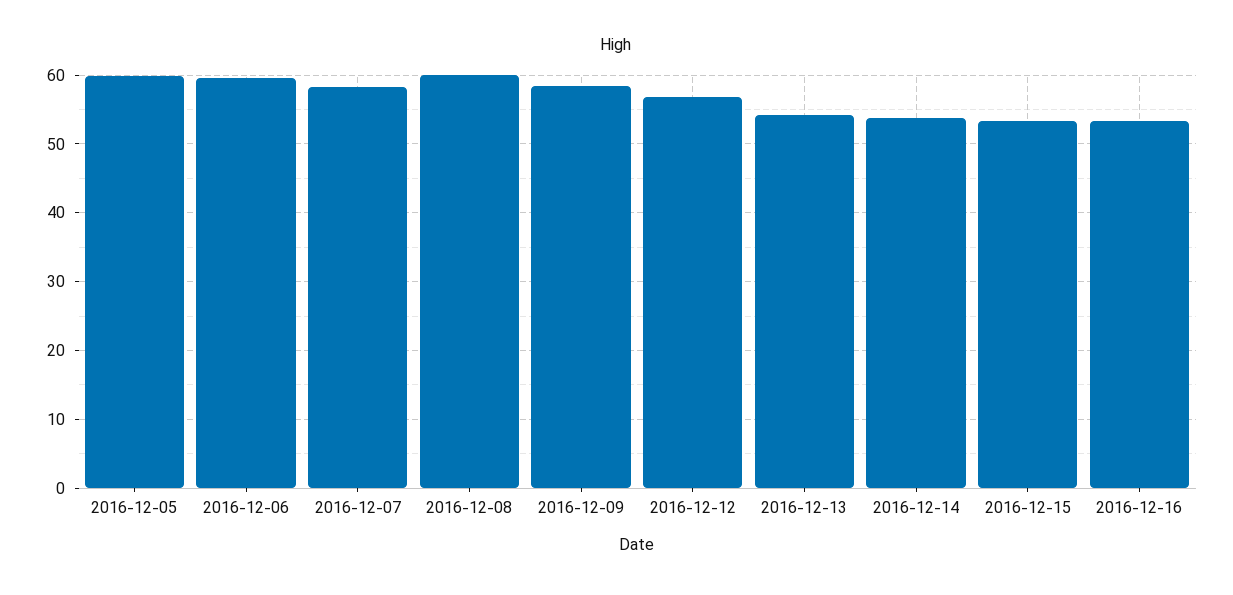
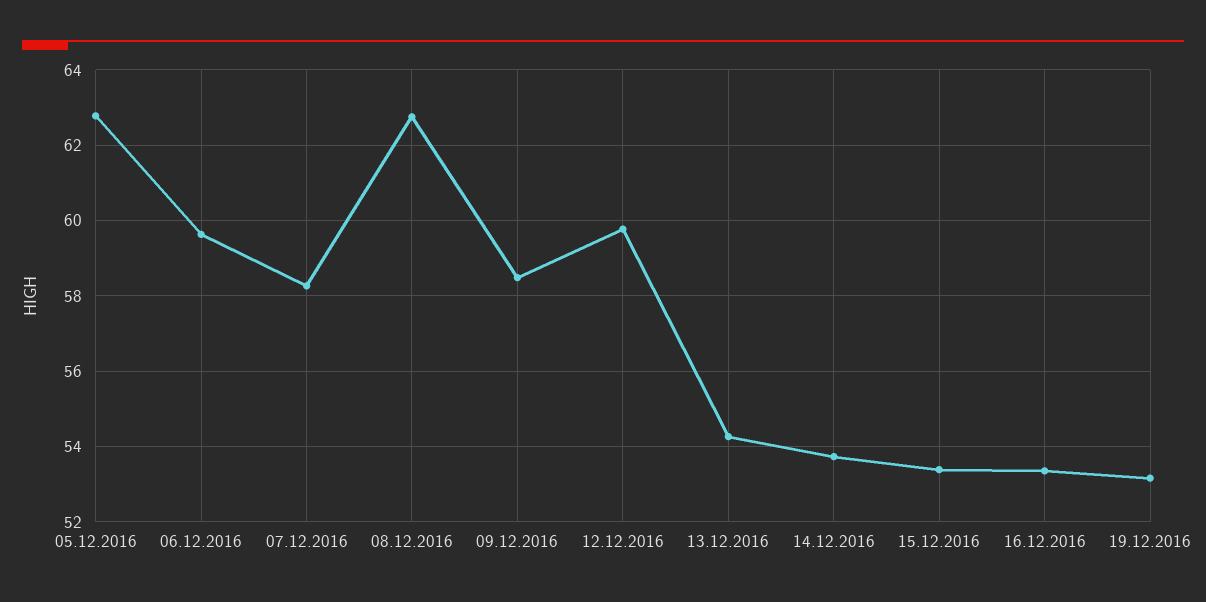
2016-12-05: 60 -> 62.8
2016-12-08: 60 -> 62.8
2016-12-12: 57 -> 59.8
19.12.2016: none -> 53.2

